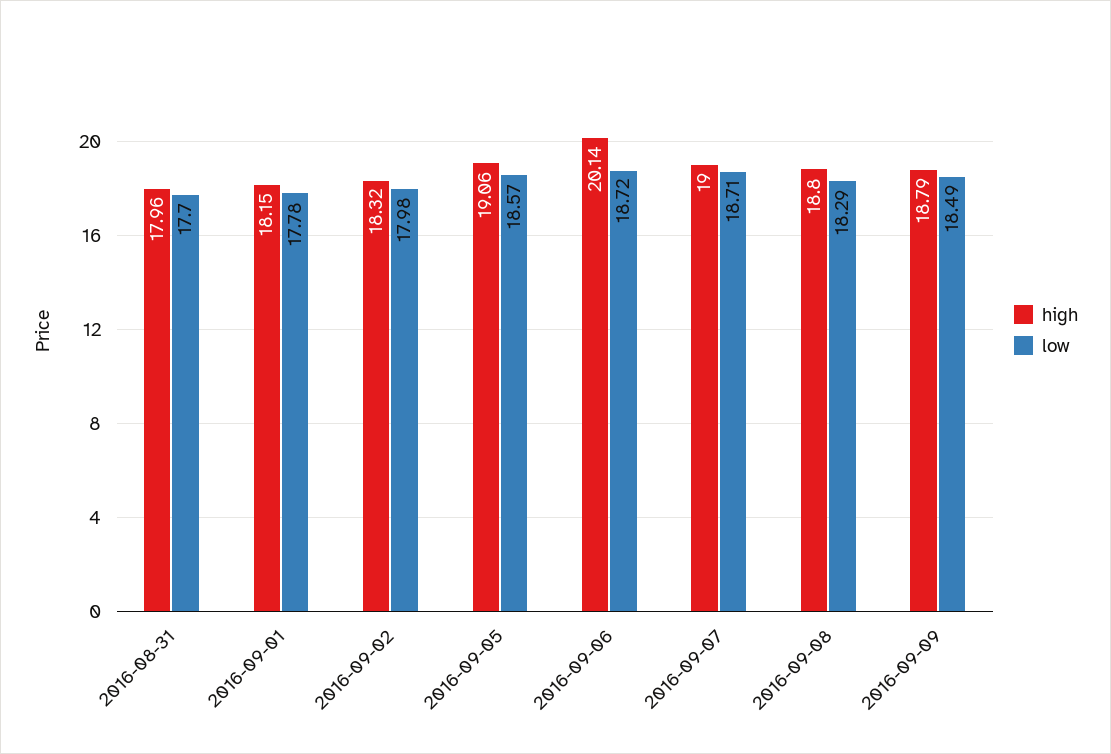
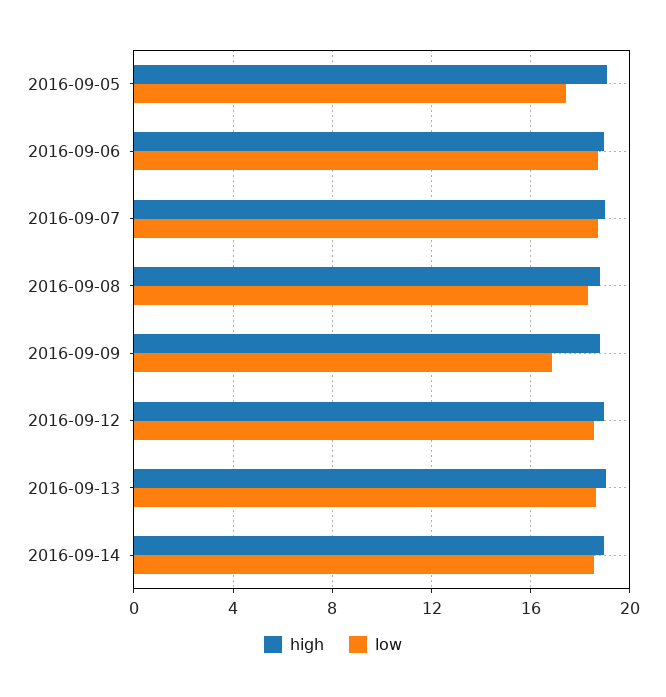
high, 2016-08-31: 17.96 -> none
low, 2016-08-31: 17.7 -> none
high, 2016-09-01: 18.15 -> none
low, 2016-09-01: 17.78 -> none
high, 2016-09-02: 18.32 -> none
low, 2016-09-02: 17.98 -> none
low, 2016-09-05: 18.57 -> 17.5
high, 2016-09-06: 20.14 -> 19
low, 2016-09-09: 18.49 -> 17
high, 2016-09-12: none -> 19
low, 2016-09-12: none -> 18.5
high, 2016-09-13: none -> 19
low, 2016-09-13: none -> 18.5
high, 2016-09-14: none -> 19
low, 2016-09-14: none -> 18.5

